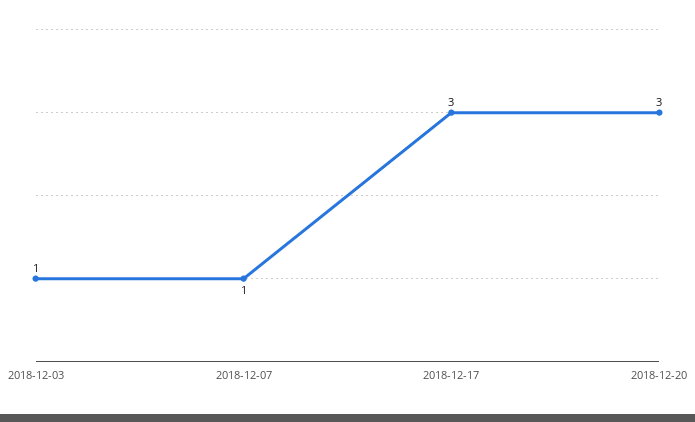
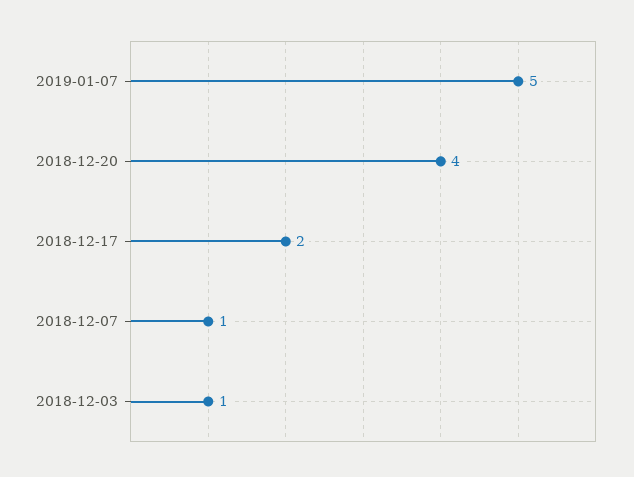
2018-12-17: 3 -> 2
2018-12-20: 3 -> 4
2019-01-07: none -> 5

